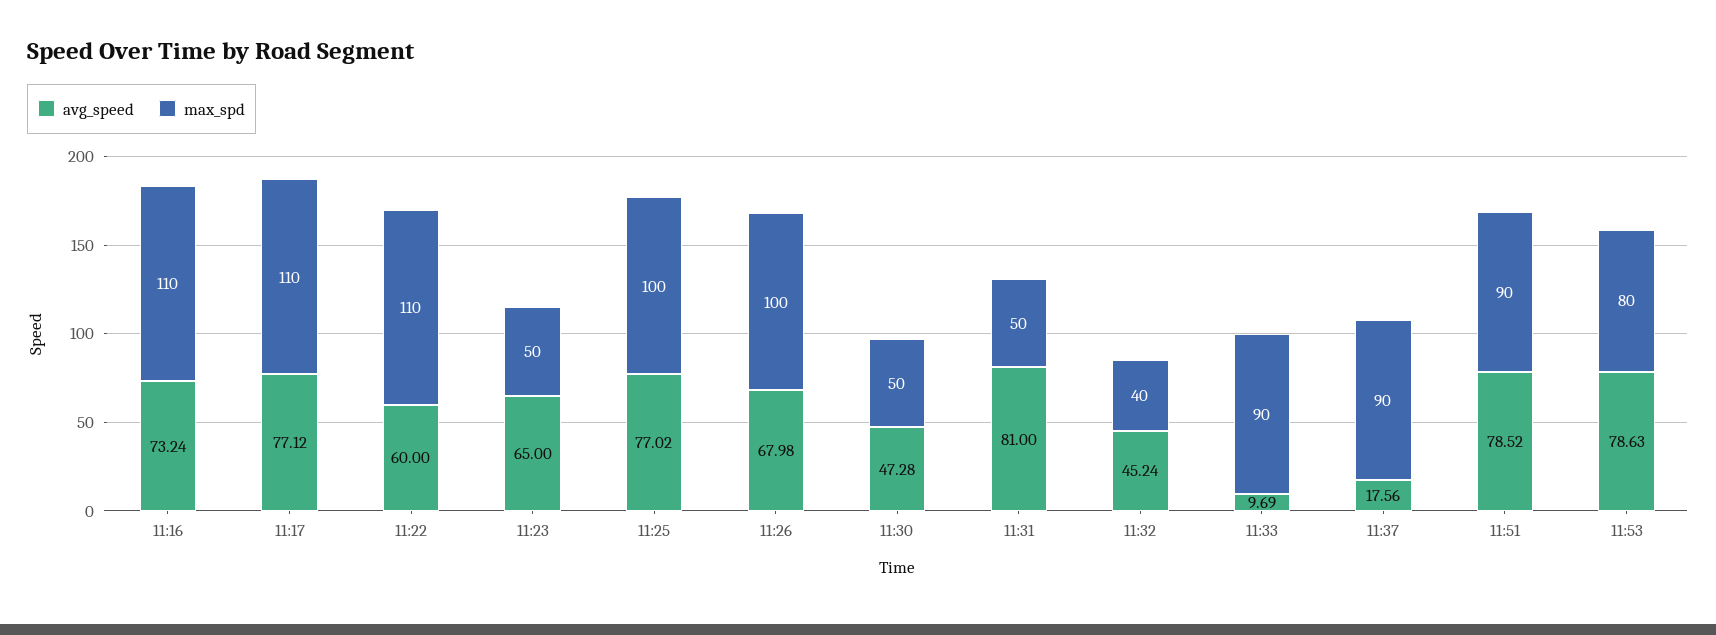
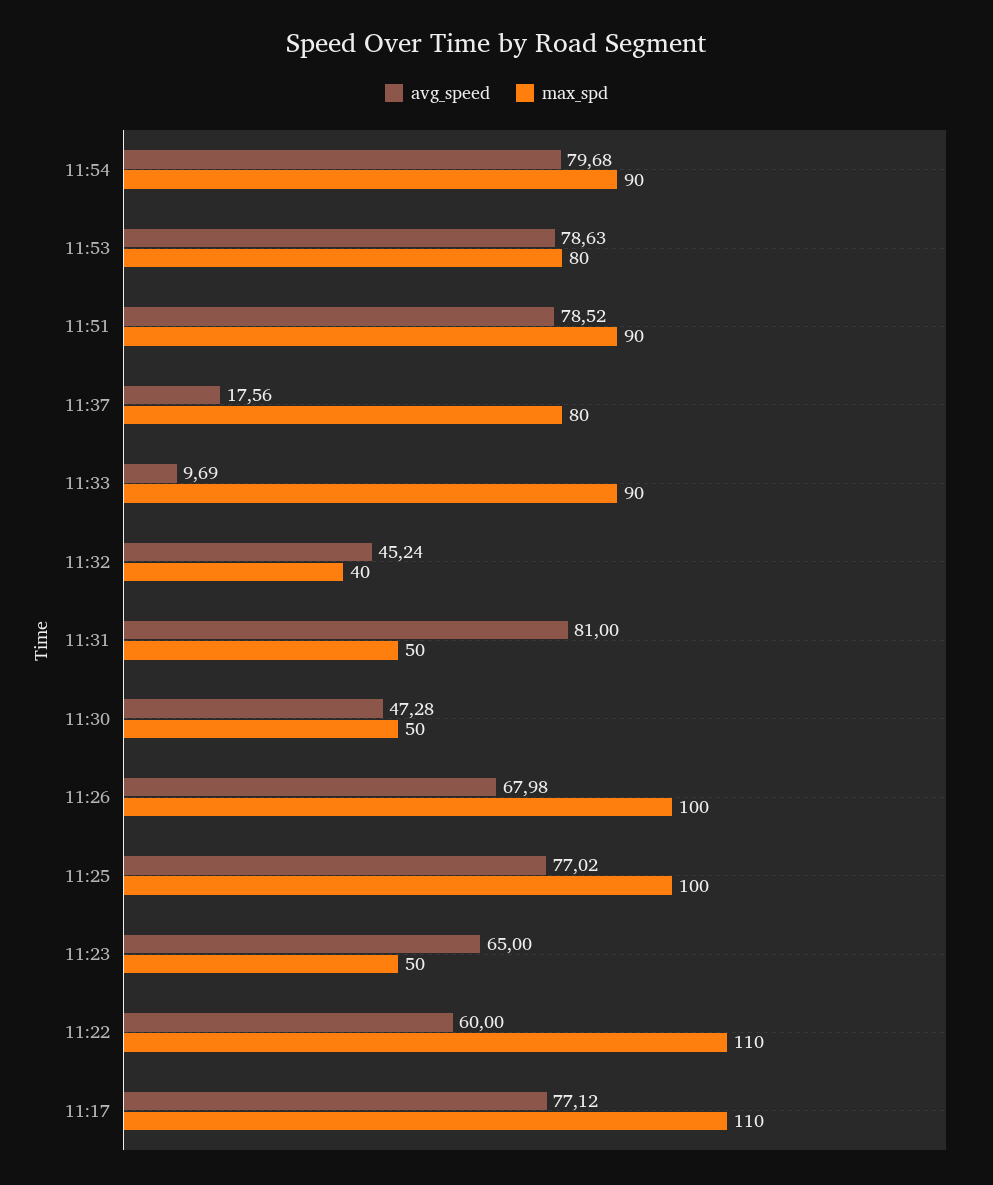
avg_speed, 11:16: 73.24 -> none
max_spd, 11:16: 110 -> none
max_spd, 11:37: 90 -> 80
avg_speed, 11:54: none -> 79.68
max_spd, 11:54: none -> 90

